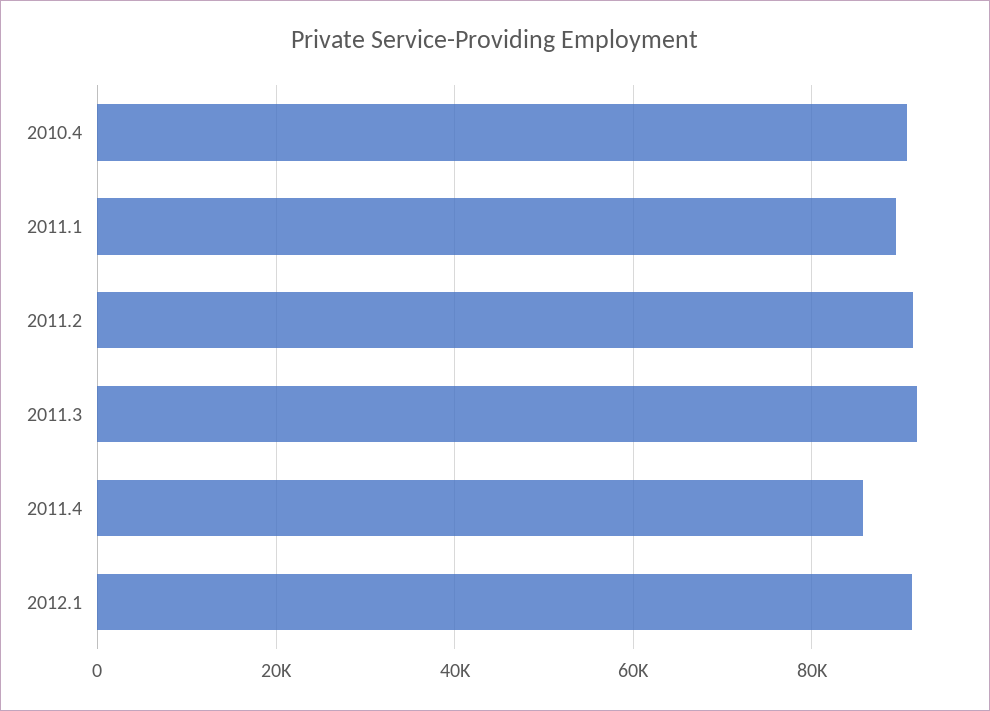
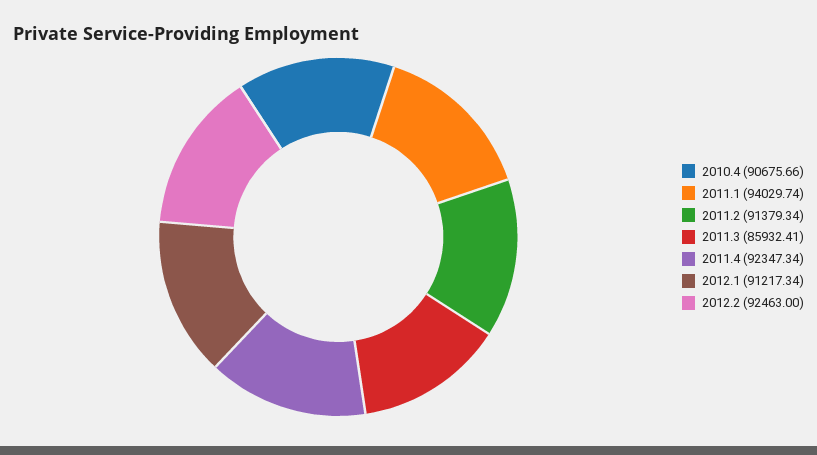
2011.1: 90000 -> 94029.74
2011.3: 92000 -> 85932.41
2011.4: 86000 -> 92347.34
2012.2: none -> 92463

